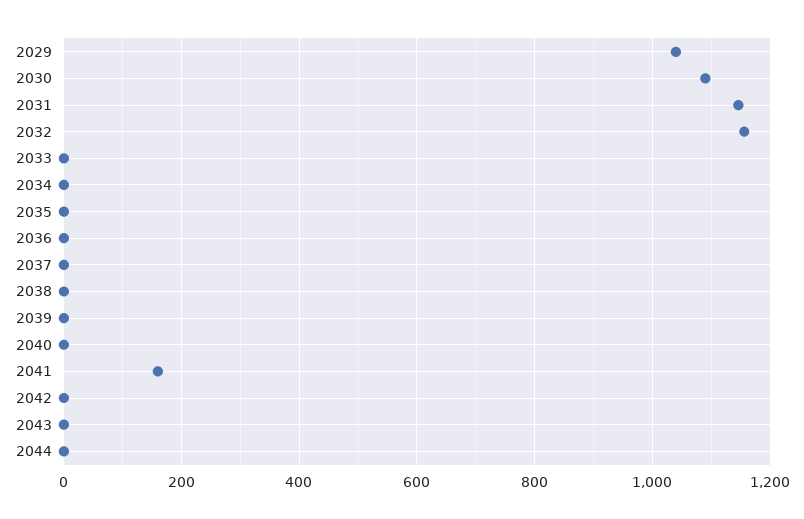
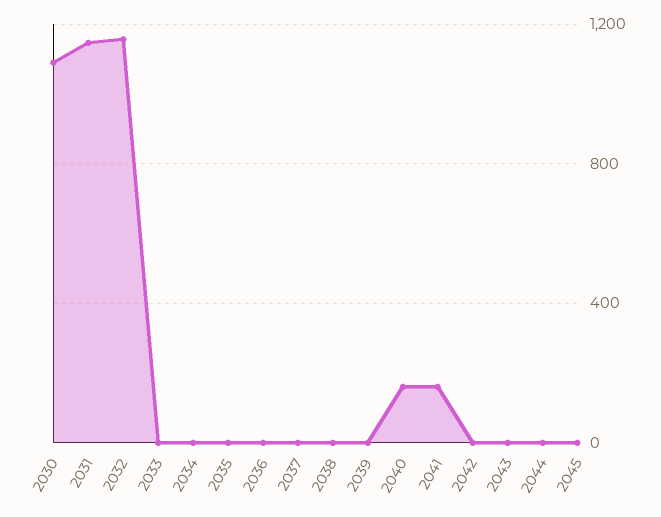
2029: 1040 -> none
2040: 0 -> 150
2045: none -> 0

